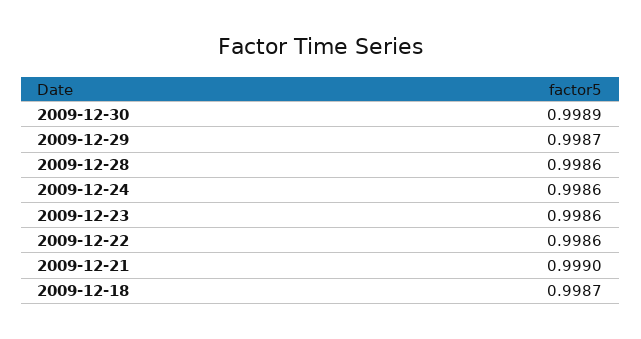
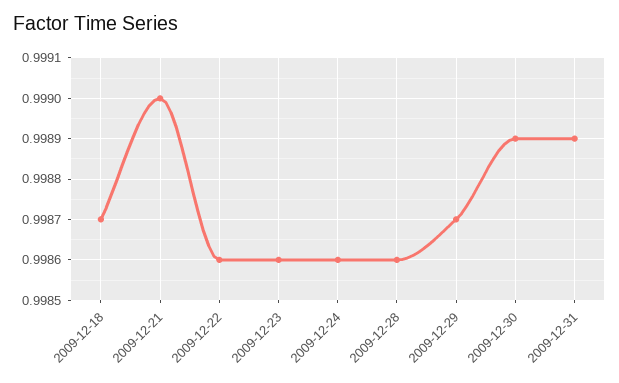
2009-12-31: none -> 0.9989

